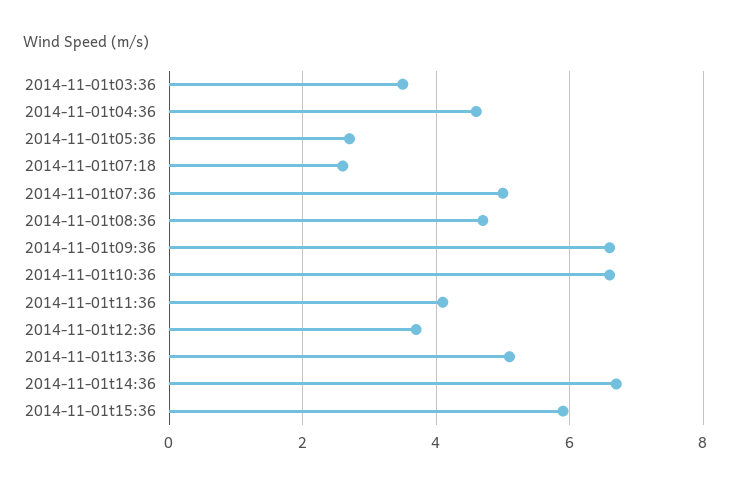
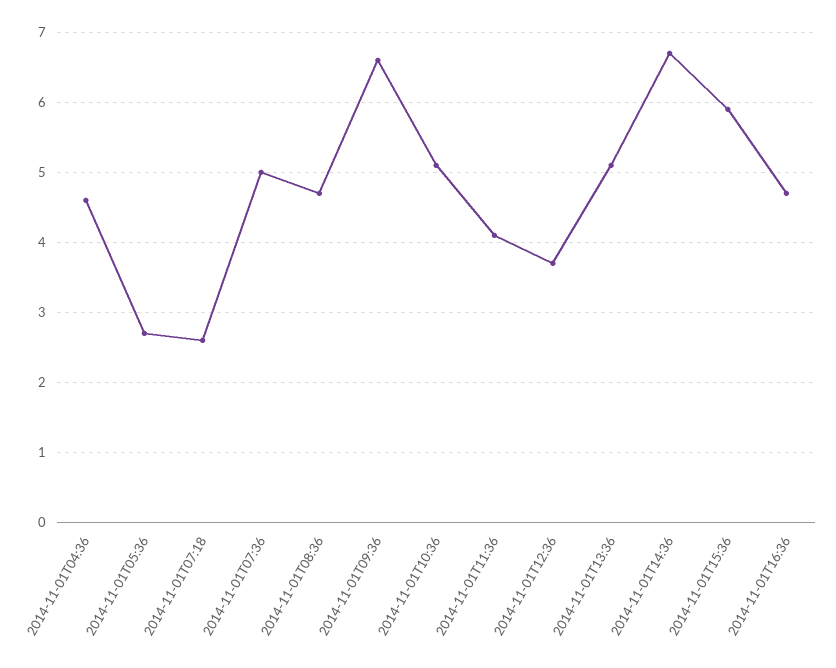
2014-11-01t03:36: 3.5 -> none
2014-11-01t10:36: 6.5 -> 5.1
2014-11-01T16:36: none -> 4.7

